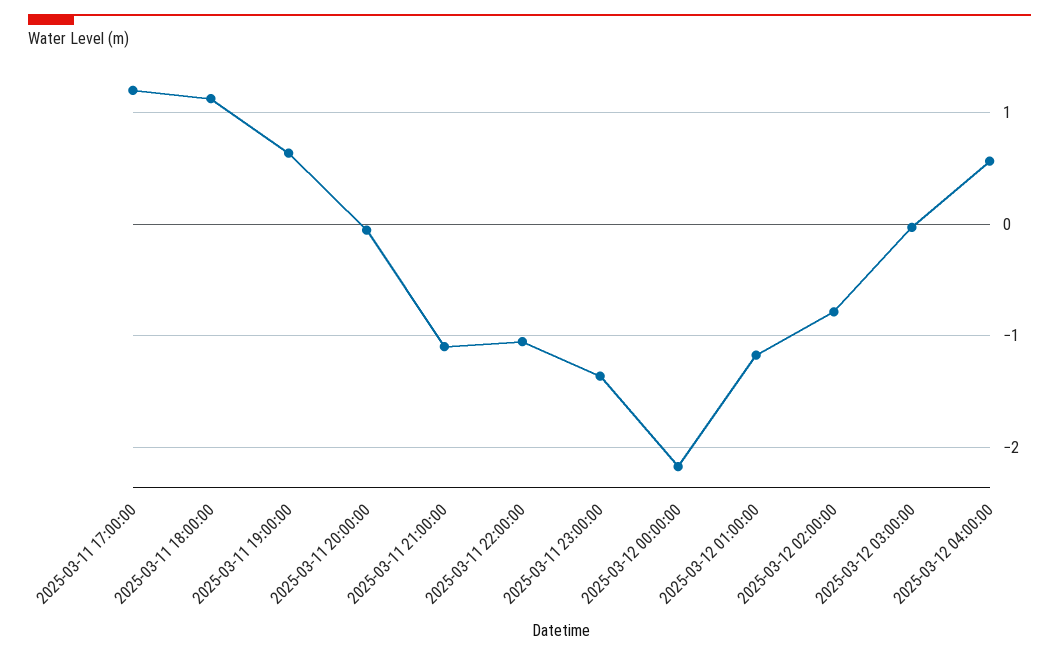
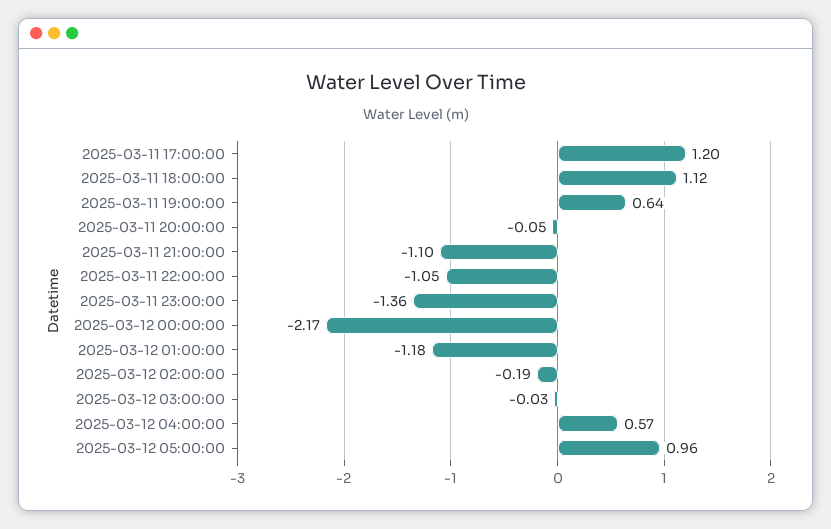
2025-03-12 02:00:00: -0.8 -> -0.19
2025-03-12 05:00:00: none -> 0.96

